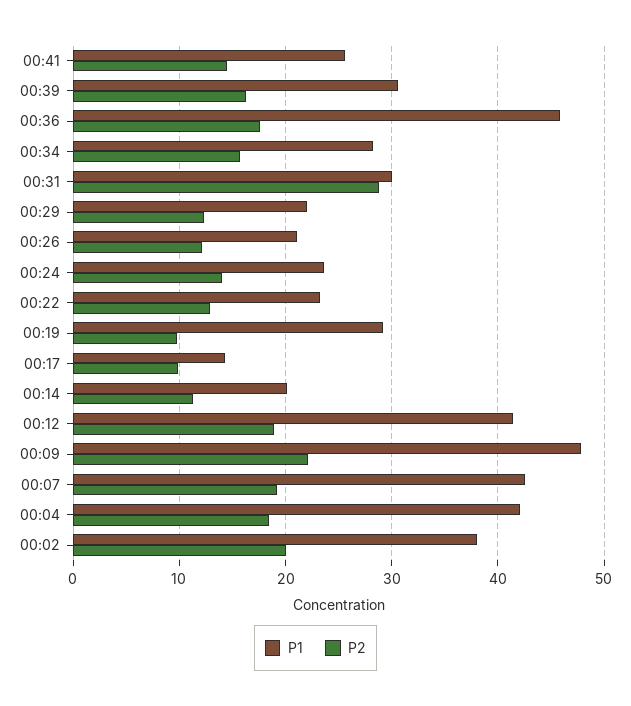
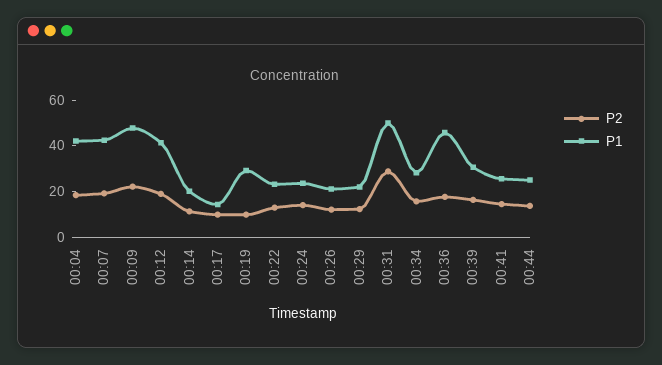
P1, 00:31: 30 -> 50
P1, 00:02: 38 -> none
P2, 00:02: 20 -> none
P2, 00:44: none -> 15
P1, 00:44: none -> 25

